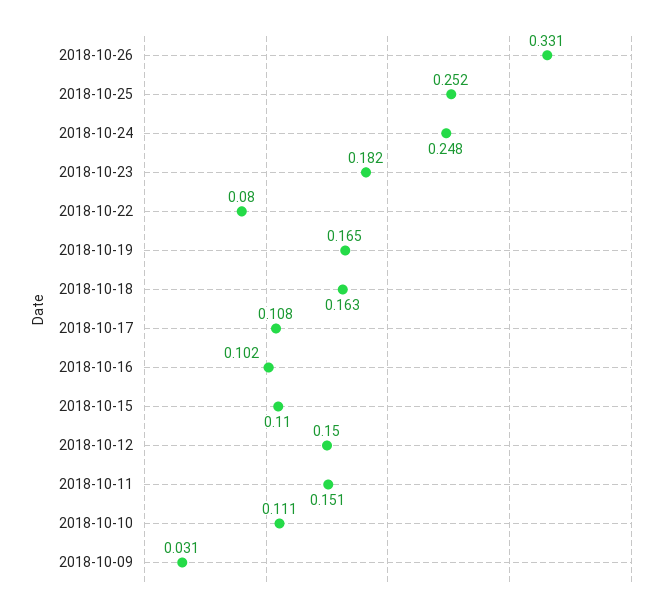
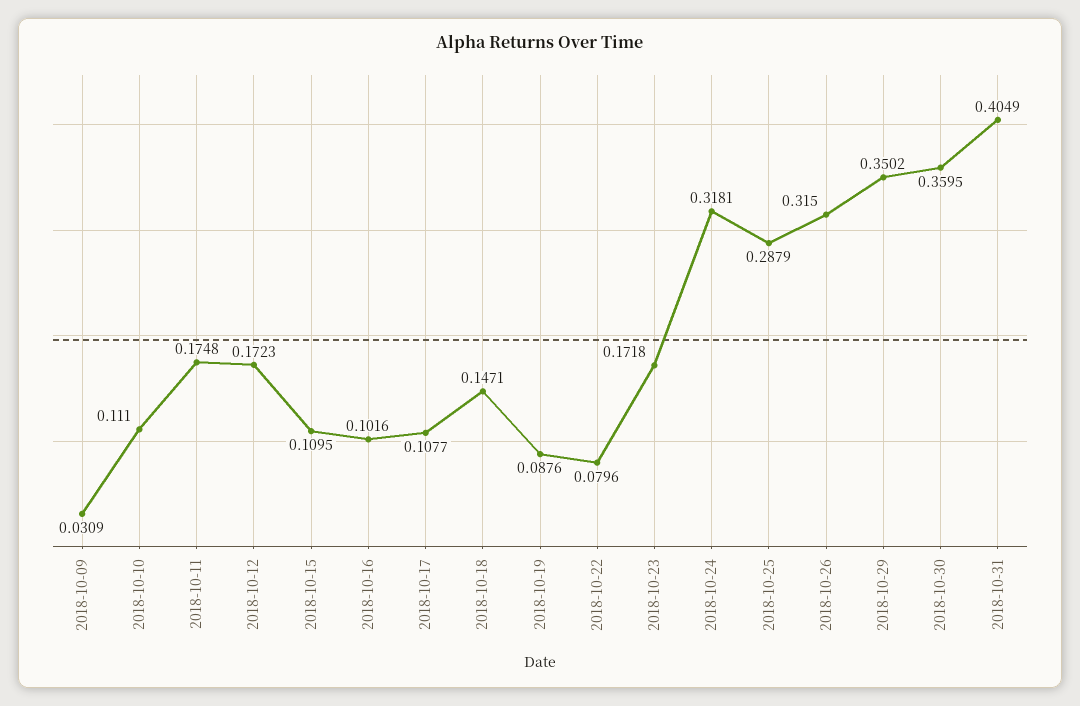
2018-10-26: 0.331 -> 0.315
2018-10-25: 0.252 -> 0.2879
2018-10-24: 0.248 -> 0.3181
2018-10-23: 0.182 -> 0.1718
2018-10-19: 0.165 -> 0.0876
2018-10-18: 0.163 -> 0.1471
2018-10-12: 0.15 -> 0.1723
2018-10-11: 0.151 -> 0.1748
2018-10-29: none -> 0.3502
2018-10-30: none -> 0.3595
2018-10-31: none -> 0.4049

